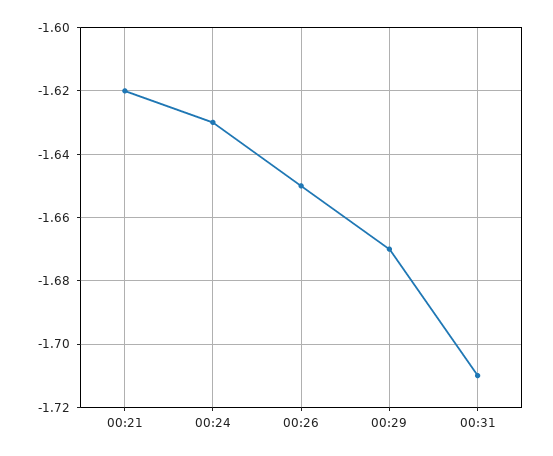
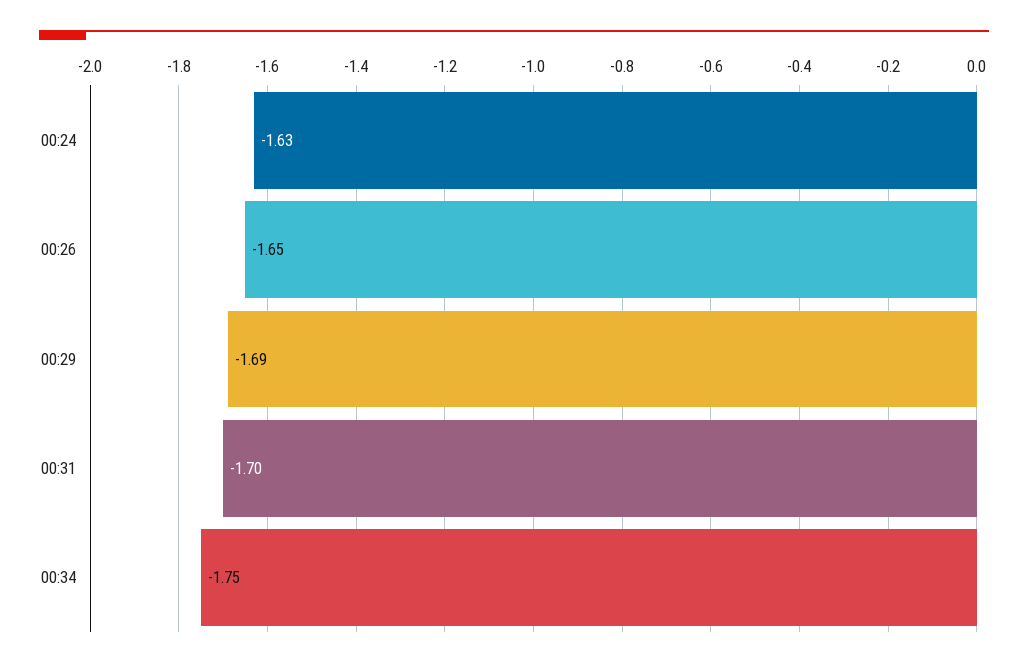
00:21: -1.62 -> none
00:29: -1.67 -> -1.69
00:31: -1.71 -> -1.7
00:34: none -> -1.75

